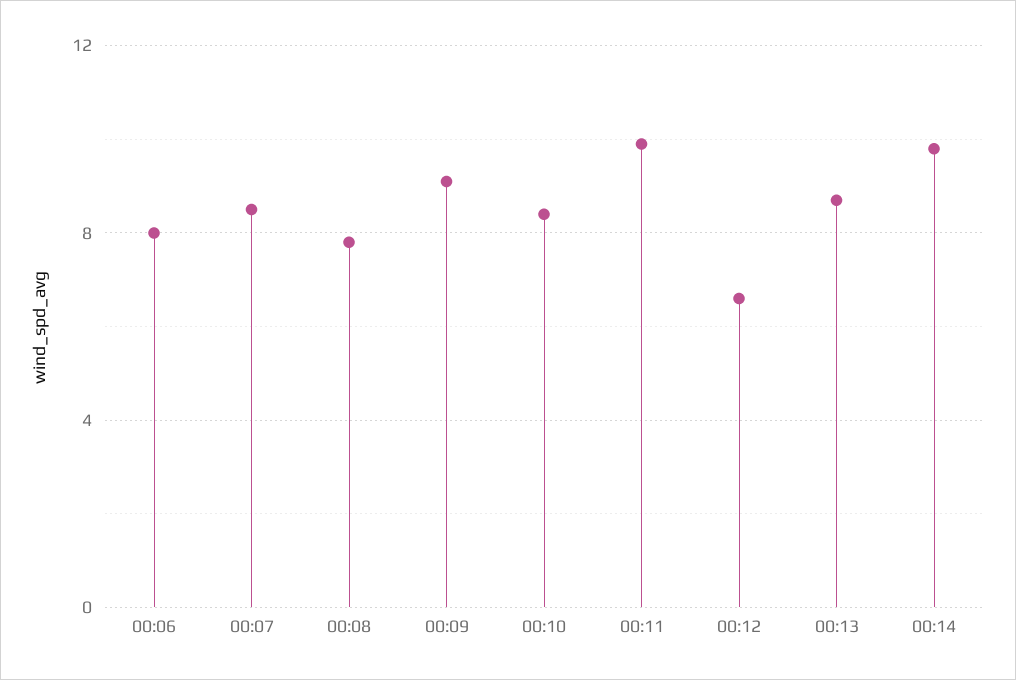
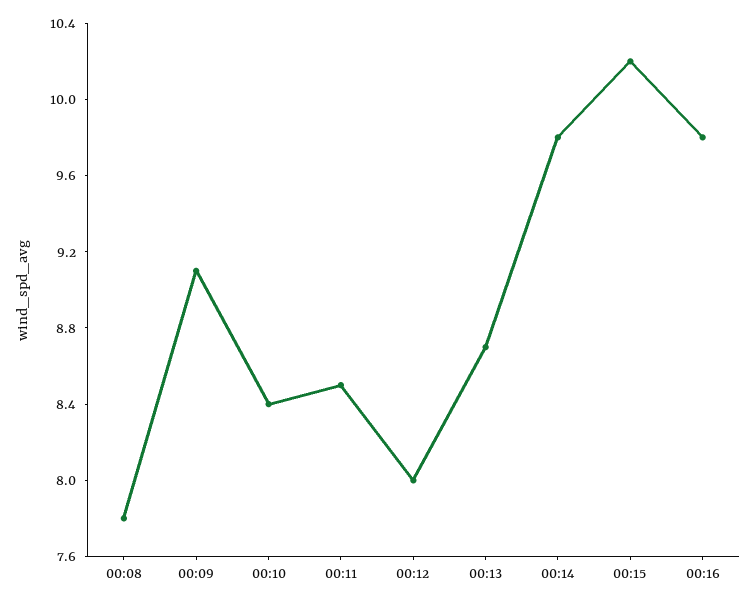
00:06: 8 -> none
00:07: 8.5 -> none
00:11: 10 -> 8.5
00:12: 6.5 -> 8
00:15: none -> 10.2
00:16: none -> 9.8

